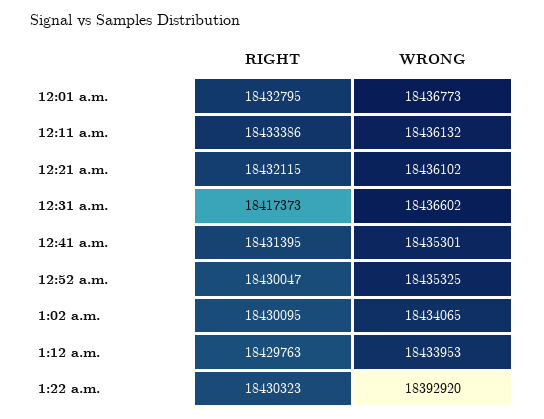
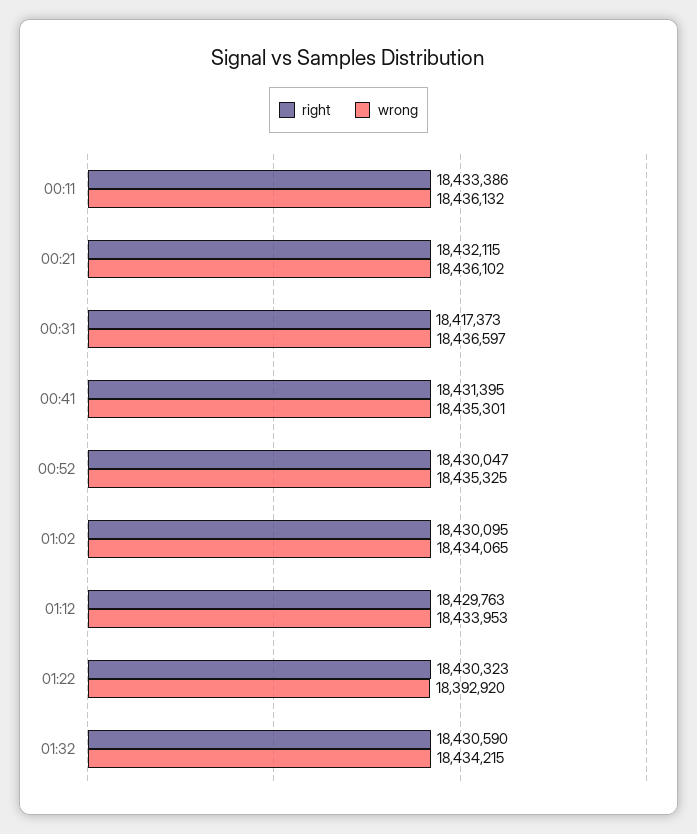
RIGHT, 12:01 a.m.: 18432795 -> none
WRONG, 12:01 a.m.: 18436773 -> none
WRONG, 12:31 a.m.: 18436602 -> 18436597
RIGHT, 01:32: none -> 18430590
WRONG, 01:32: none -> 18434215

